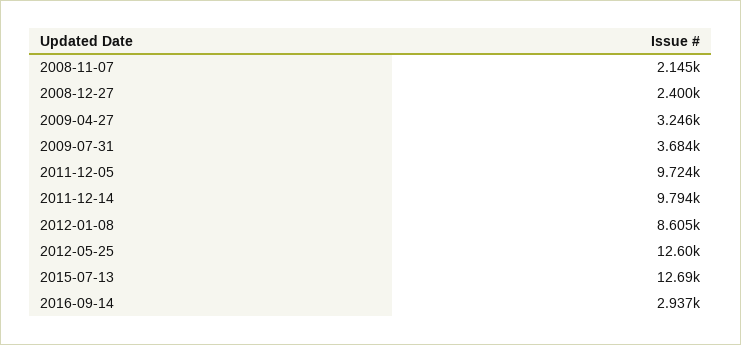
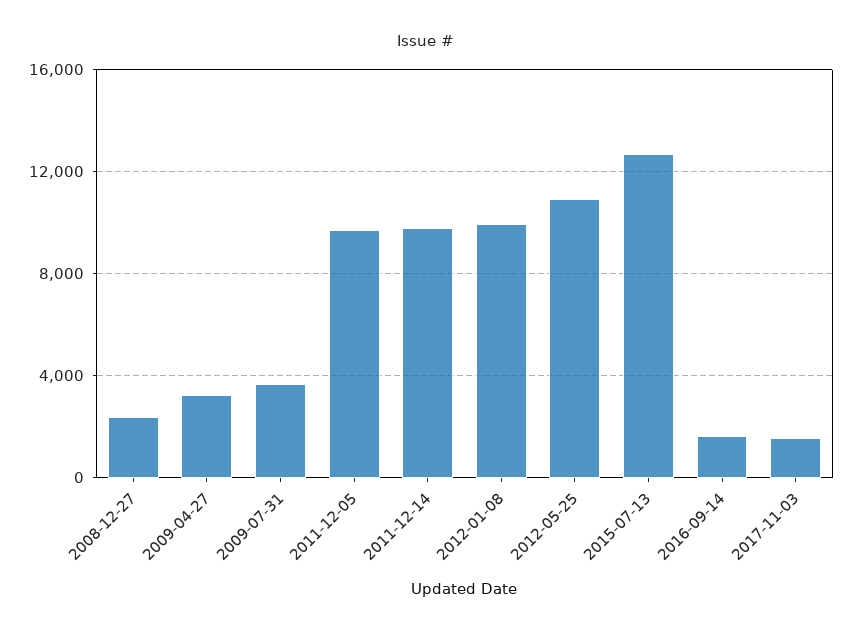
2008-11-07: 2145 -> none
2012-01-08: 8605 -> 10000
2012-05-25: 12600 -> 11000
2016-09-14: 2937 -> 1500
2017-11-03: none -> 1500

